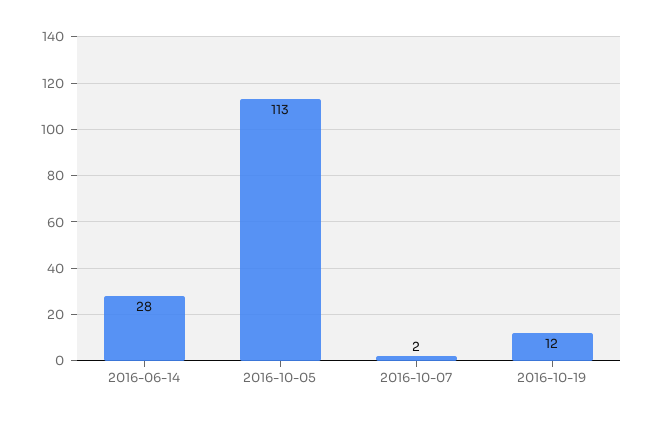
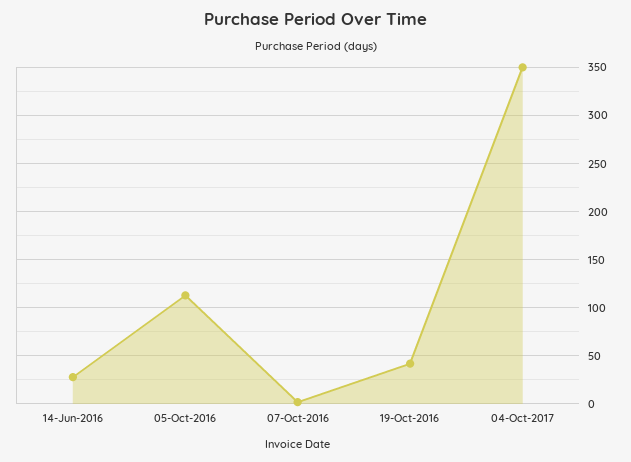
2016-10-19: 12 -> 40
04-Oct-2017: none -> 350

